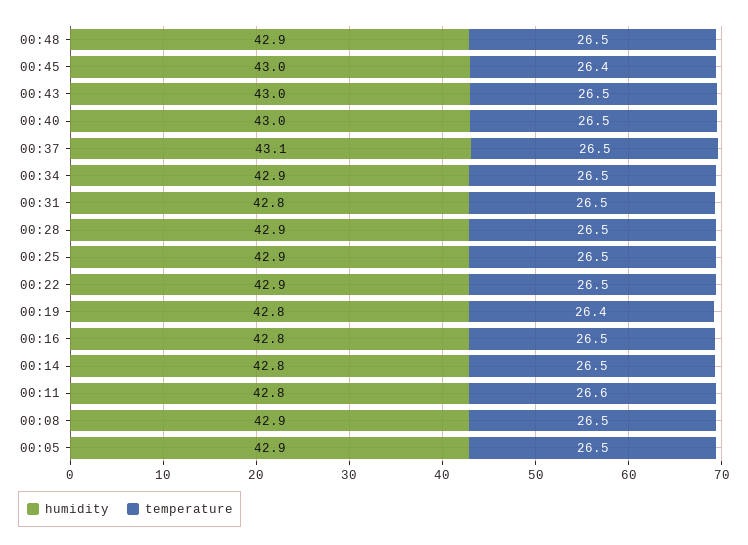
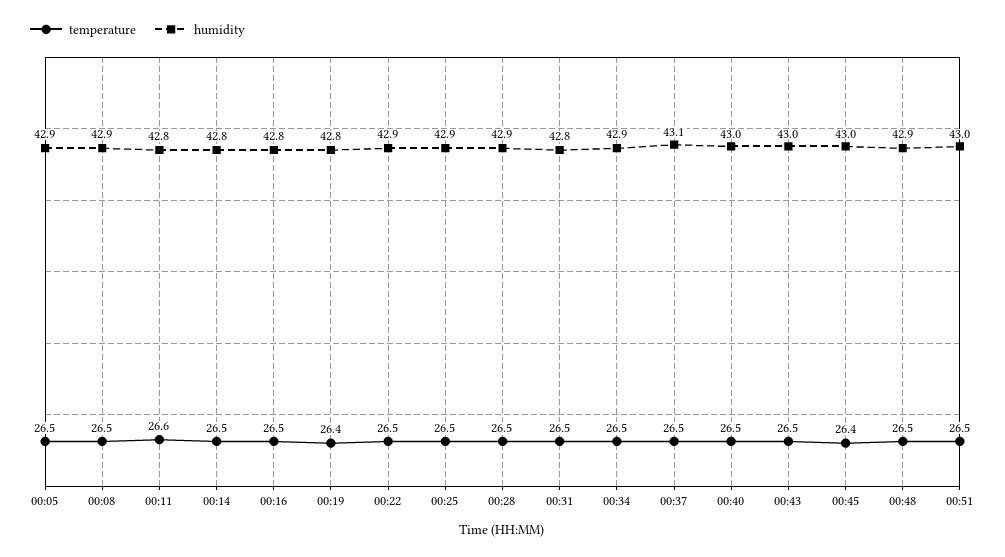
temperature, 00:51: none -> 26.5
humidity, 00:51: none -> 43

